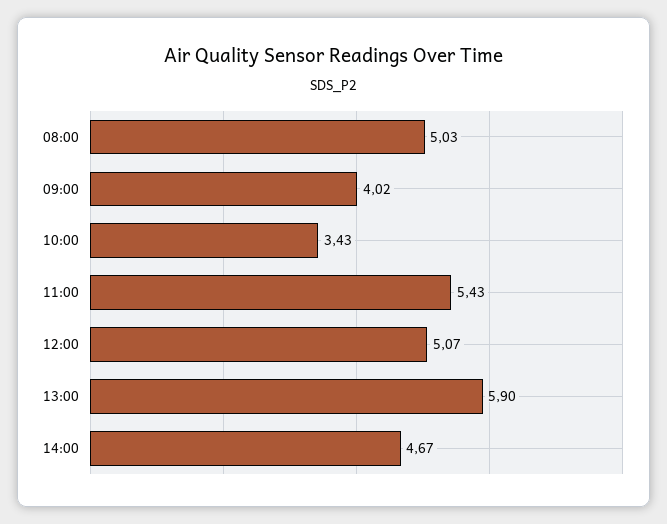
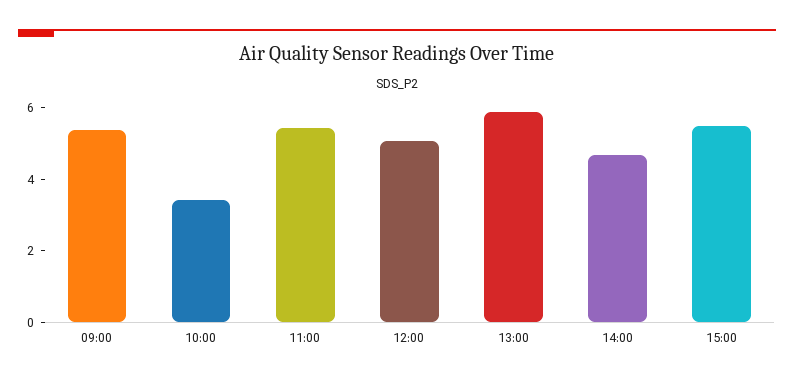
08:00: 5.03 -> none
09:00: 4.02 -> 5.5
15:00: none -> 5.5

